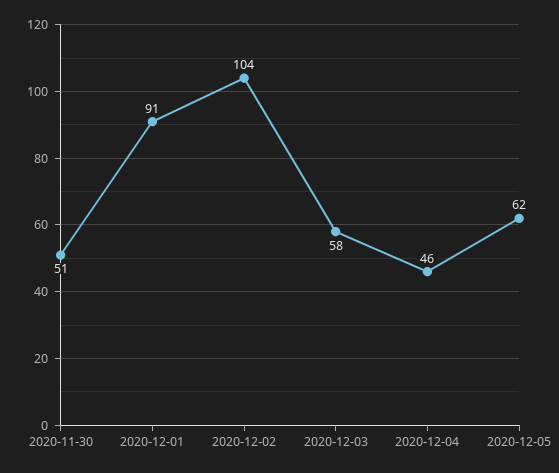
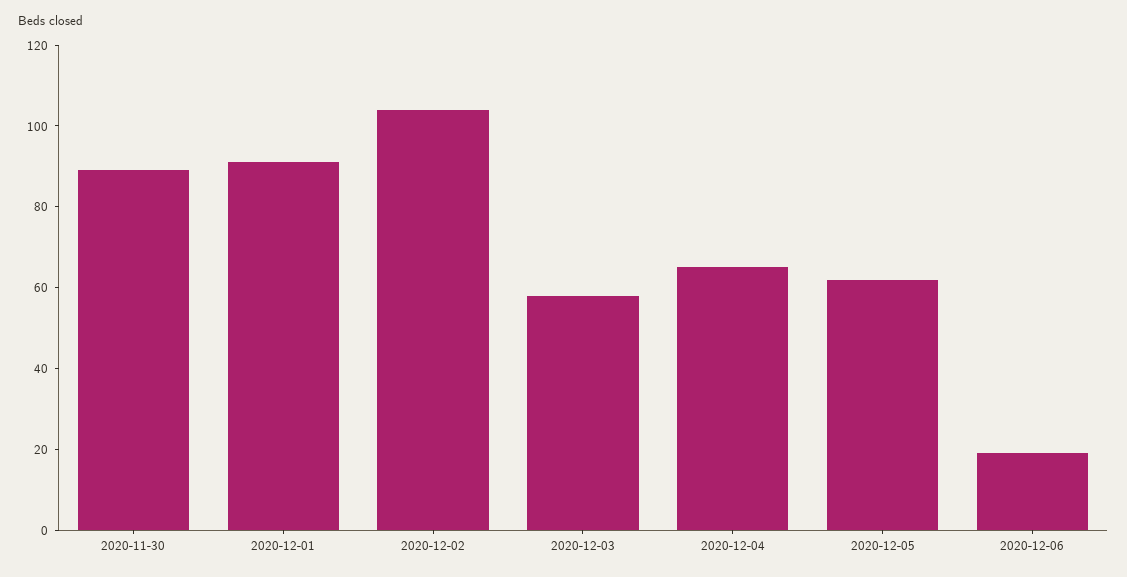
2020-11-30: 51 -> 90
2020-12-04: 46 -> 65
2020-12-06: none -> 20

